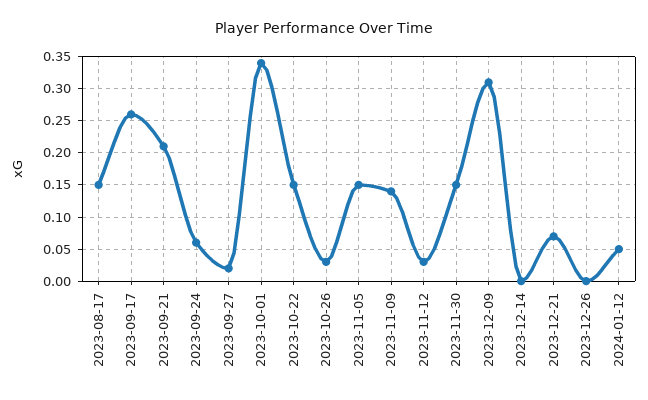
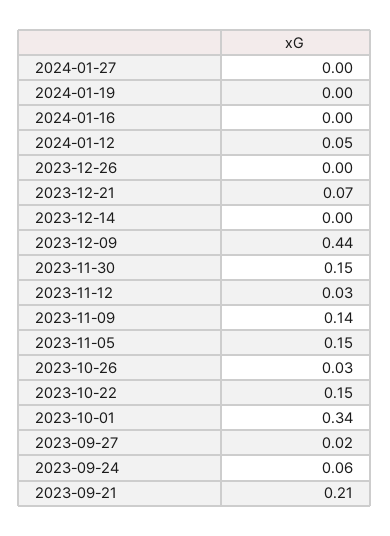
2023-08-17: 0.15 -> none
2023-09-17: 0.26 -> none
2023-12-09: 0.31 -> 0.44
2024-01-27: none -> 0
2024-01-19: none -> 0
2024-01-16: none -> 0

